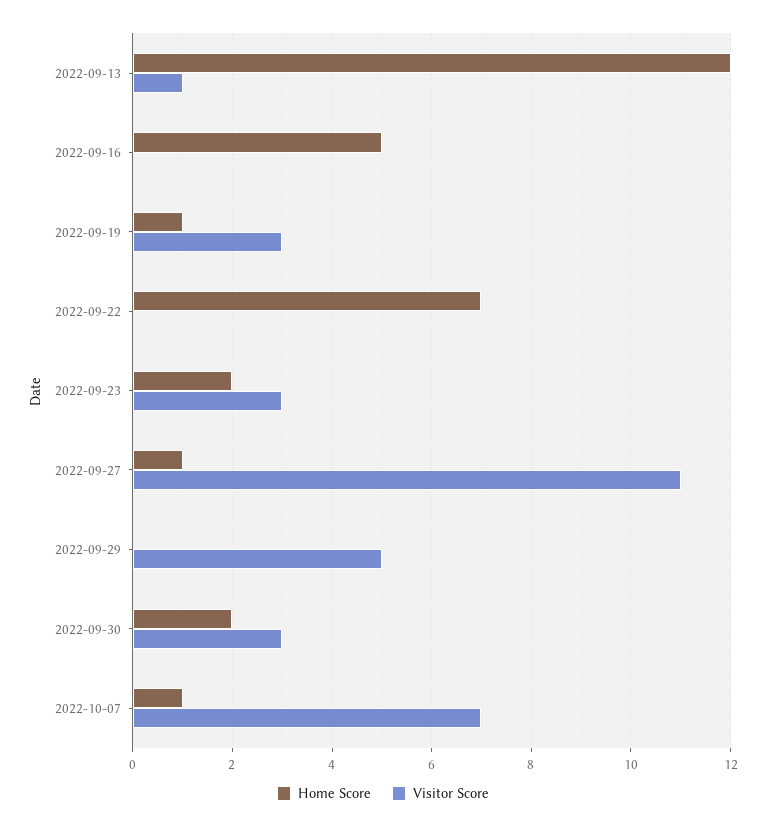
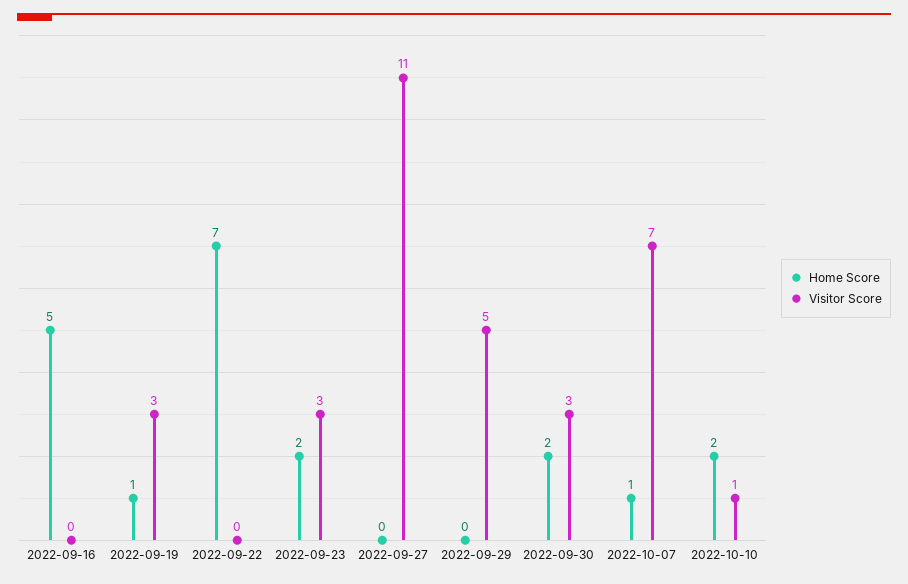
Home Score, 2022-09-13: 12 -> none
Visitor Score, 2022-09-13: 1 -> none
Home Score, 2022-09-27: 1 -> 0
Home Score, 2022-10-10: none -> 2
Visitor Score, 2022-10-10: none -> 1

